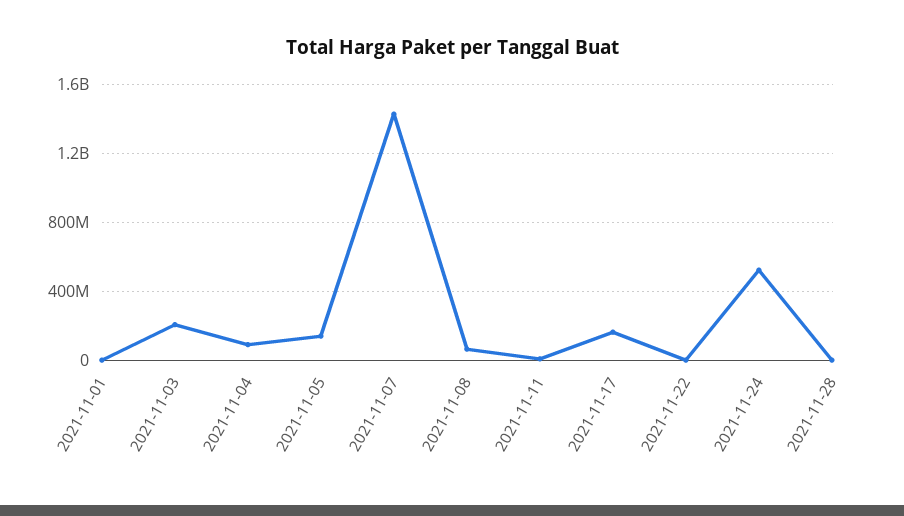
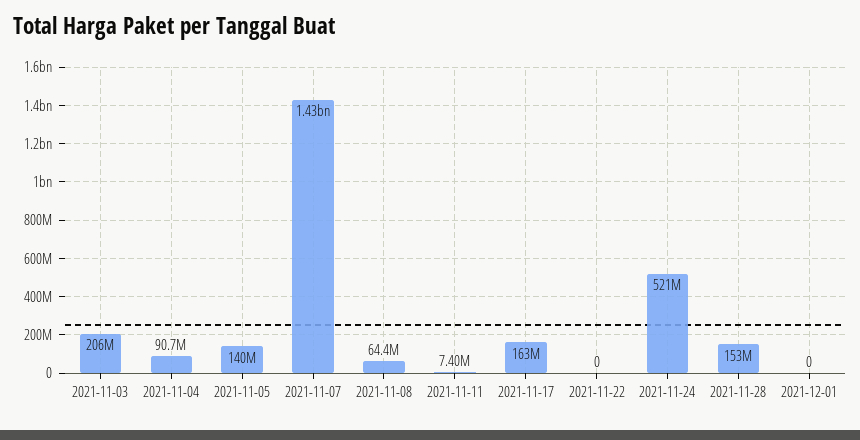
2021-11-01: 0 -> none
2021-11-28: 0 -> 153000000
2021-12-01: none -> 0

